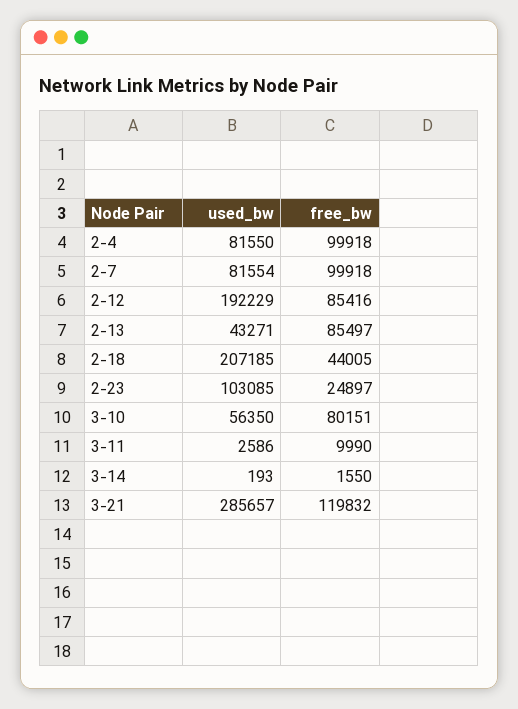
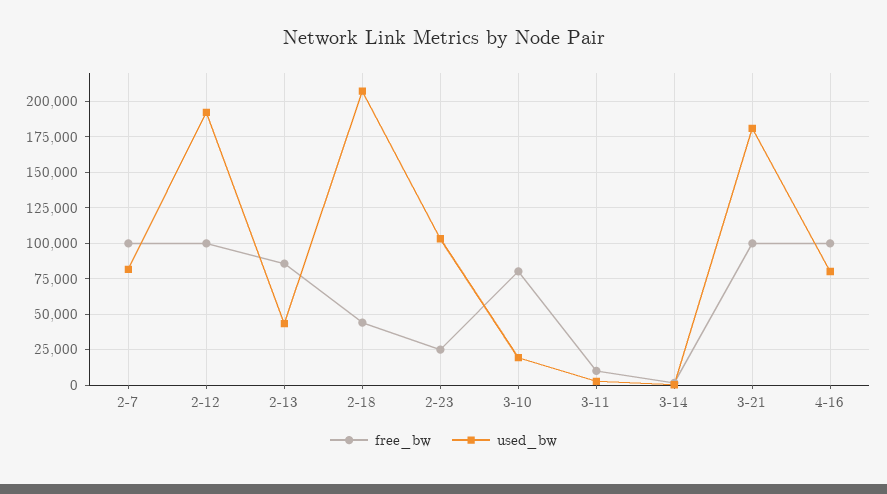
used_bw, 2-4: 81550 -> none
free_bw, 2-4: 99918 -> none
free_bw, 2-12: 85416 -> 100000
used_bw, 3-10: 56350 -> 20000
used_bw, 3-21: 285657 -> 180000
free_bw, 3-21: 119832 -> 100000
free_bw, 4-16: none -> 100000
used_bw, 4-16: none -> 80000

